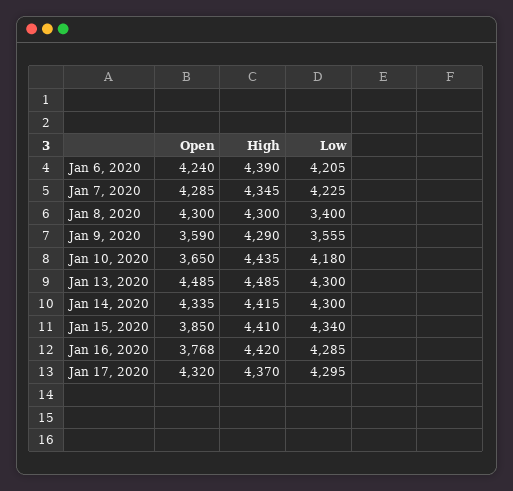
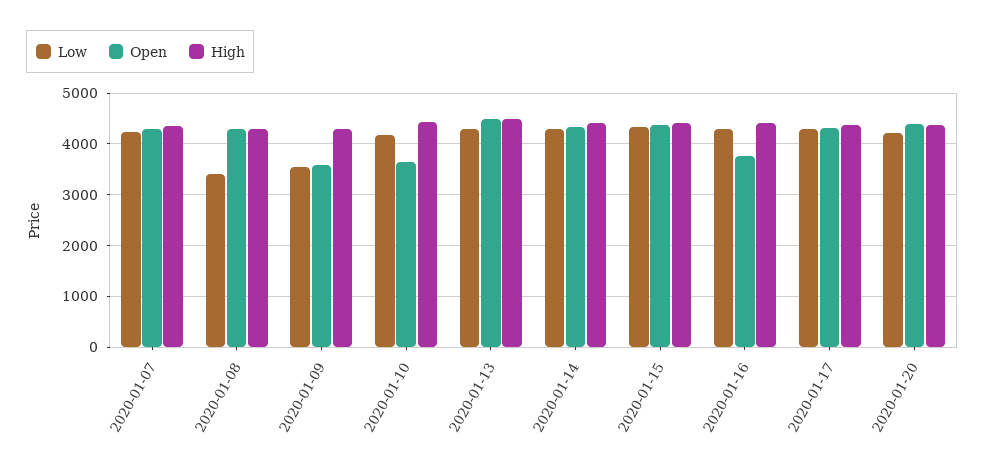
Open, Jan 6, 2020: 4240 -> none
High, Jan 6, 2020: 4390 -> none
Low, Jan 6, 2020: 4205 -> none
Open, Jan 15, 2020: 3850 -> 4400
Low, 2020-01-20: none -> 4200
Open, 2020-01-20: none -> 4400
High, 2020-01-20: none -> 4400

